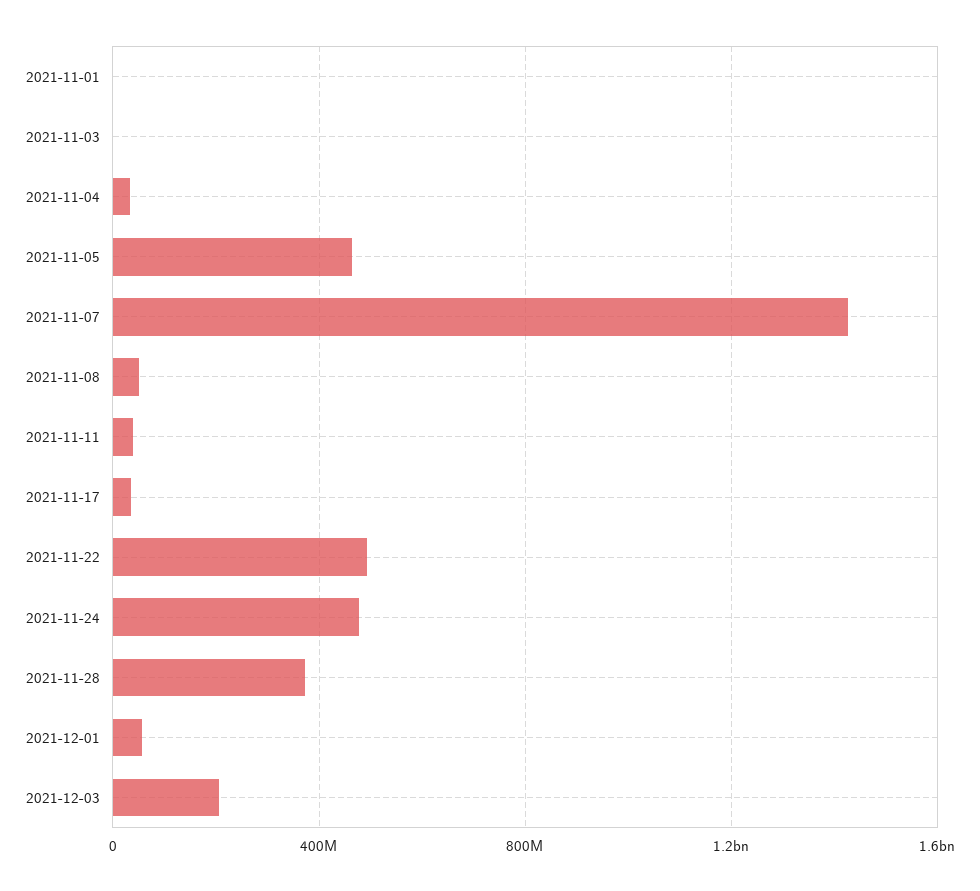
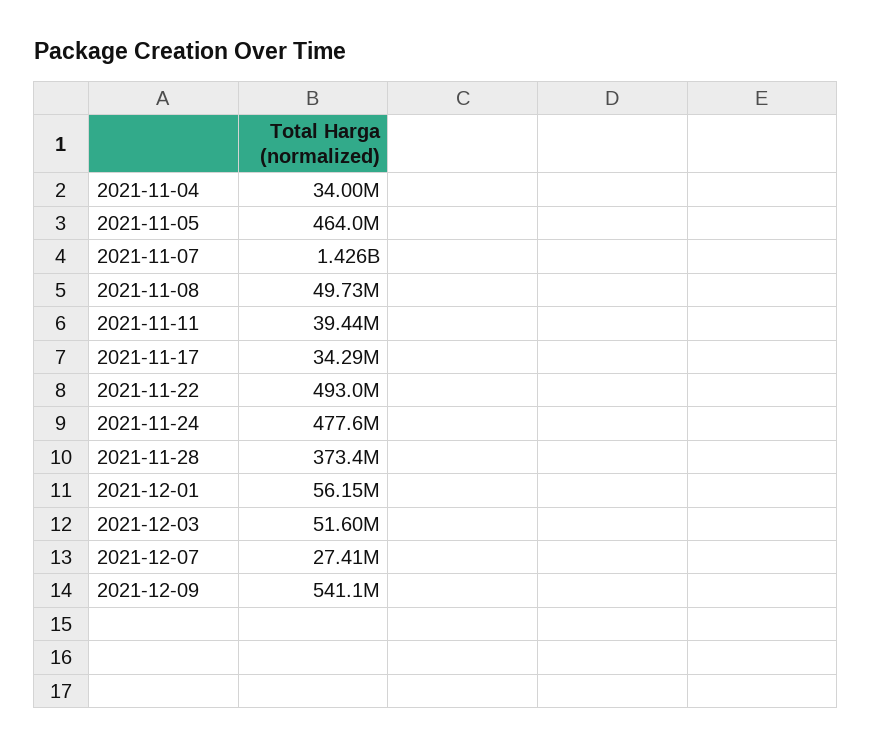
2021-11-01: 0 -> none
2021-11-03: 0 -> none
2021-12-03: 200000000 -> 51600000
2021-12-07: none -> 27410000
2021-12-09: none -> 541100000

